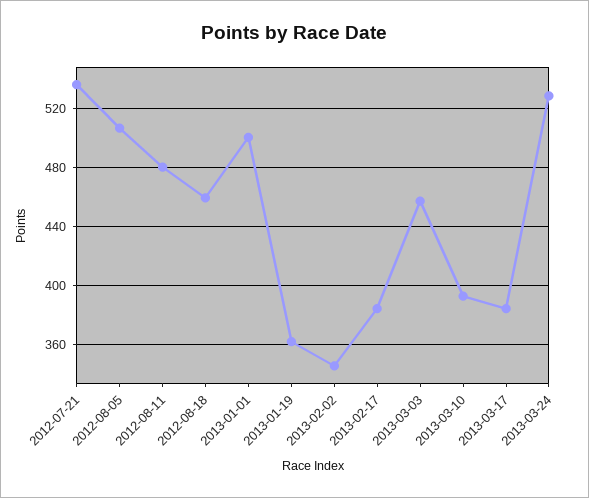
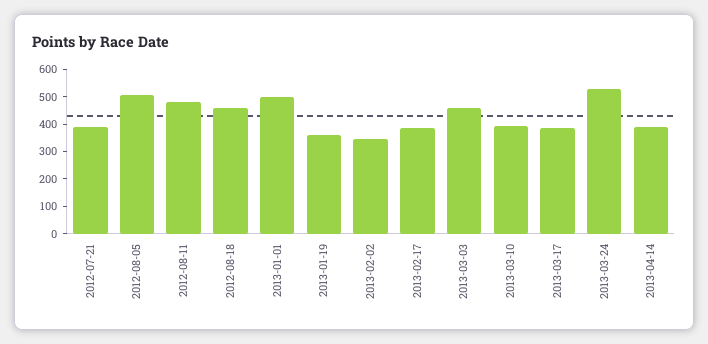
2012-07-21: 535 -> 400
2013-04-14: none -> 400

